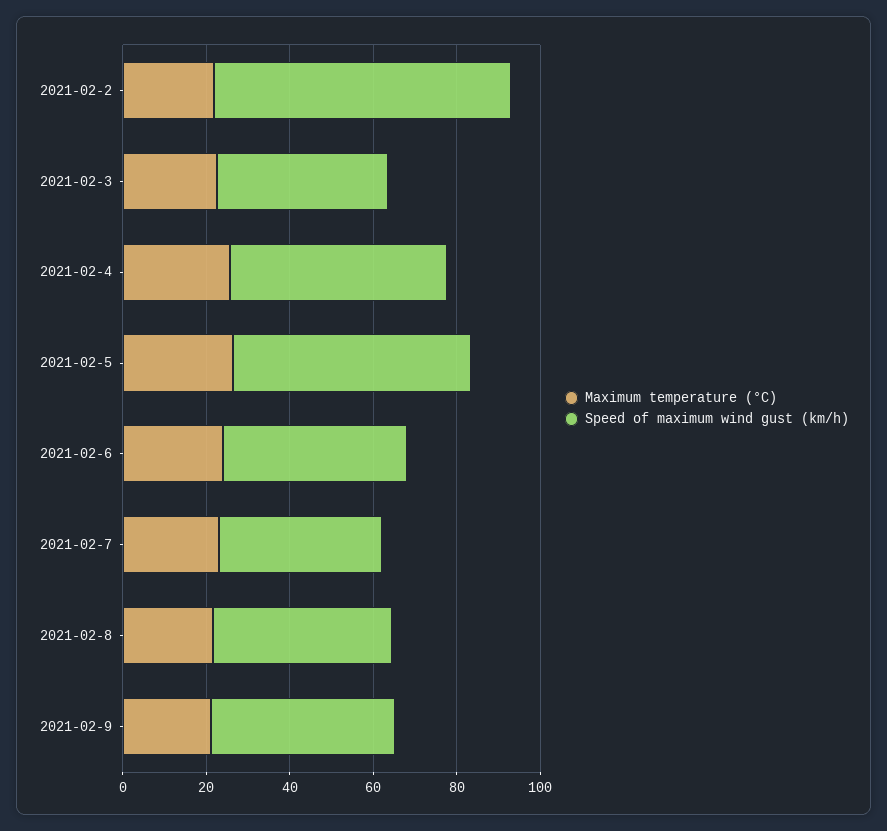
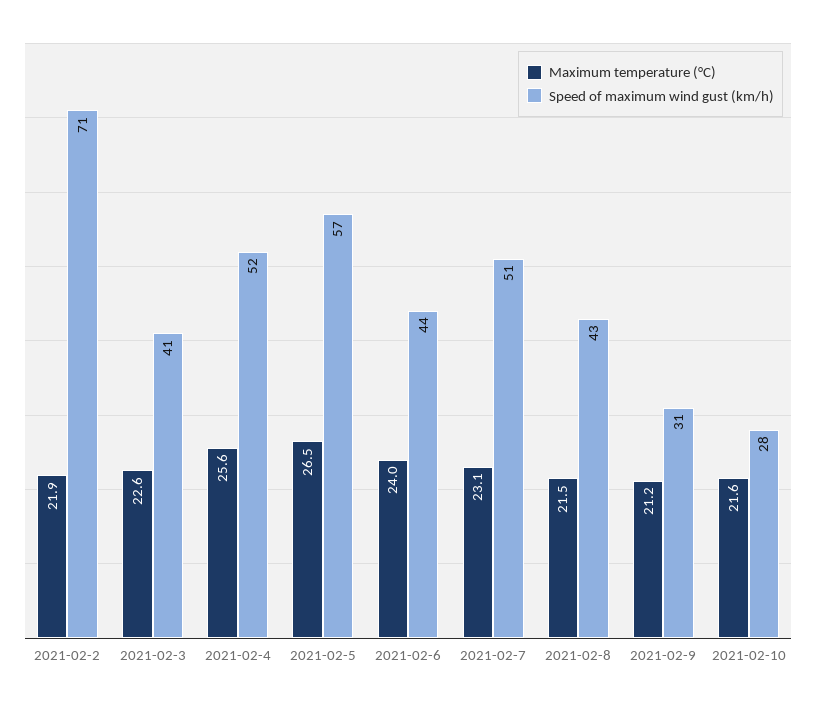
Speed of maximum wind gust (km/h), 2021-02-7: 40 -> 51
Speed of maximum wind gust (km/h), 2021-02-9: 45 -> 31
Maximum temperature (°C), 2021-02-10: none -> 21.6
Speed of maximum wind gust (km/h), 2021-02-10: none -> 28

